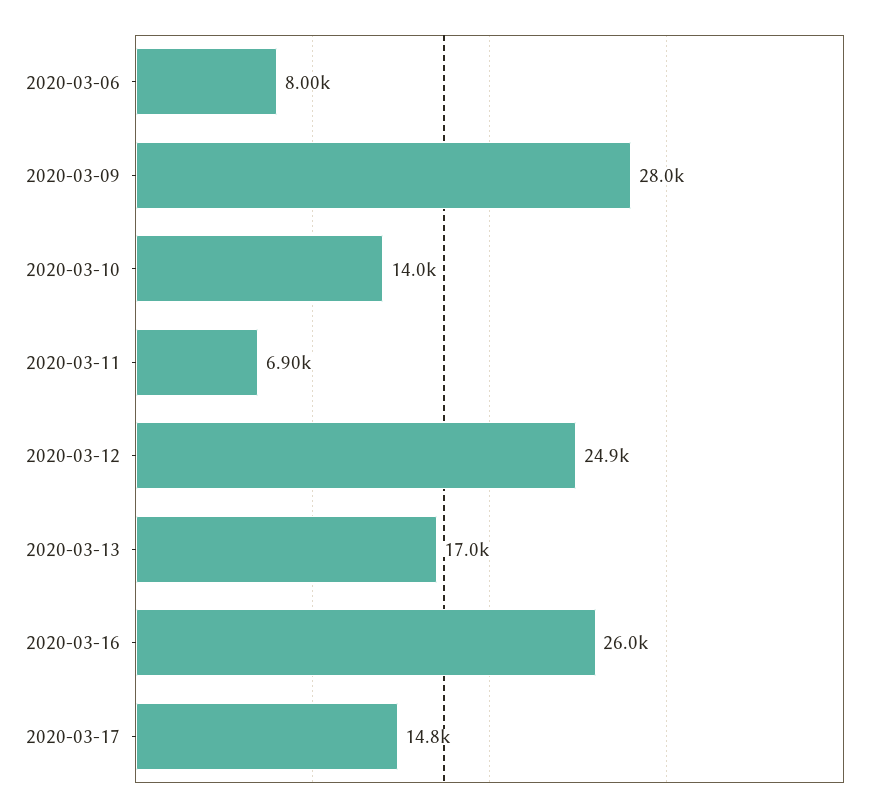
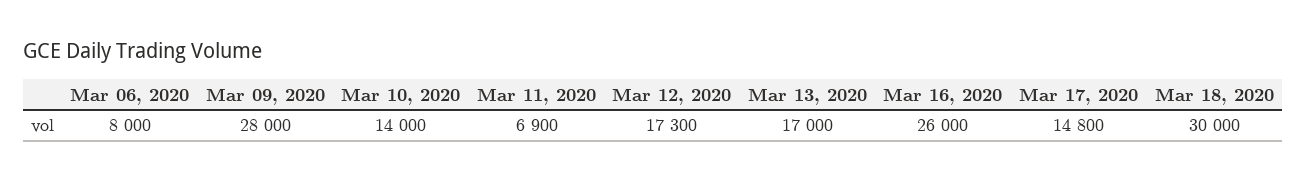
2020-03-12: 24900 -> 17300
Mar 18, 2020: none -> 30000

